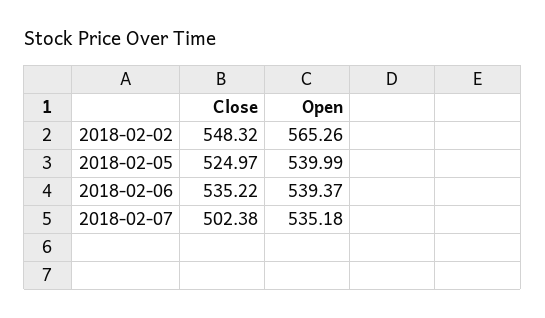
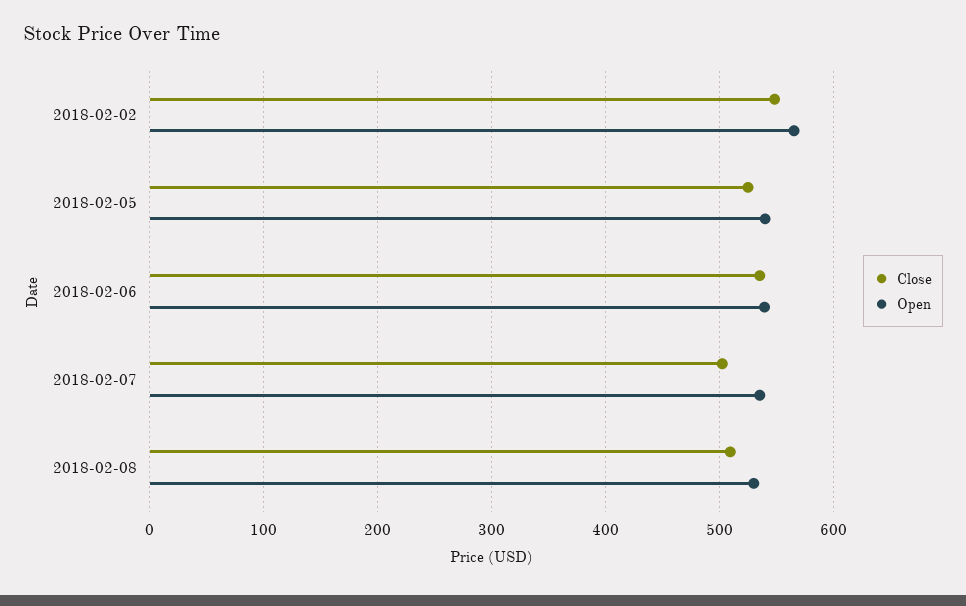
Close, 2018-02-08: none -> 510
Open, 2018-02-08: none -> 530

